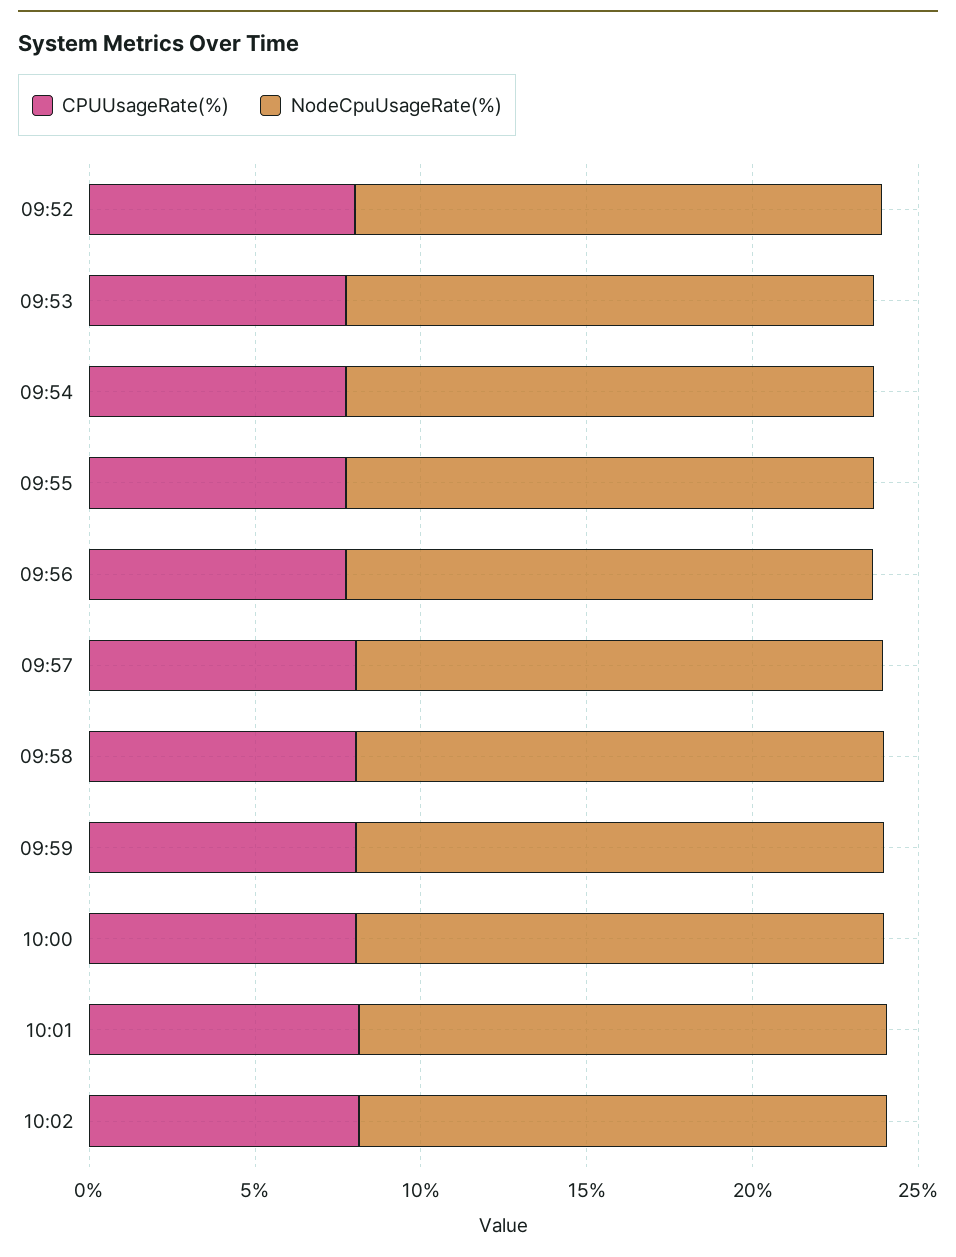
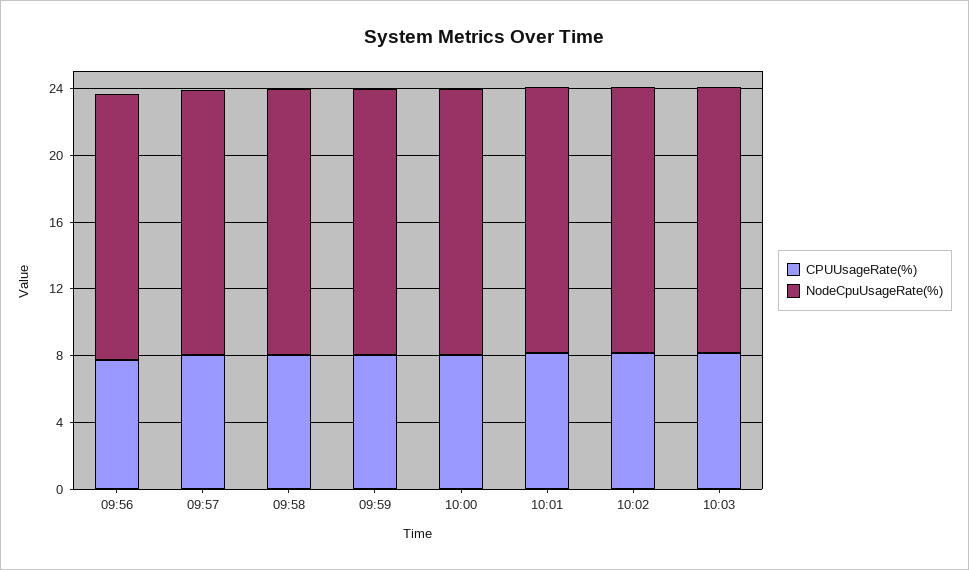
CPUUsageRate(%), 09:52: 8 -> none
NodeCpuUsageRate(%), 09:52: 16 -> none
CPUUsageRate(%), 09:53: 8 -> none
NodeCpuUsageRate(%), 09:53: 16 -> none
CPUUsageRate(%), 09:54: 8 -> none
NodeCpuUsageRate(%), 09:54: 16 -> none
CPUUsageRate(%), 09:55: 8 -> none
NodeCpuUsageRate(%), 09:55: 16 -> none
CPUUsageRate(%), 10:03: none -> 8
NodeCpuUsageRate(%), 10:03: none -> 16

